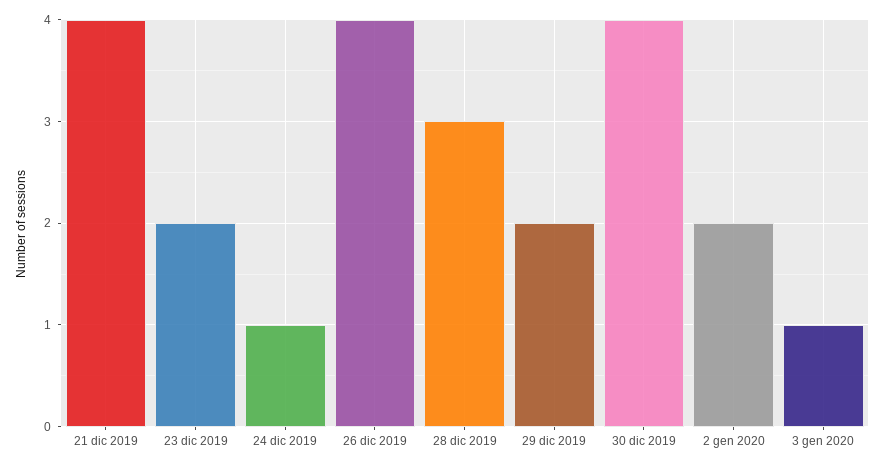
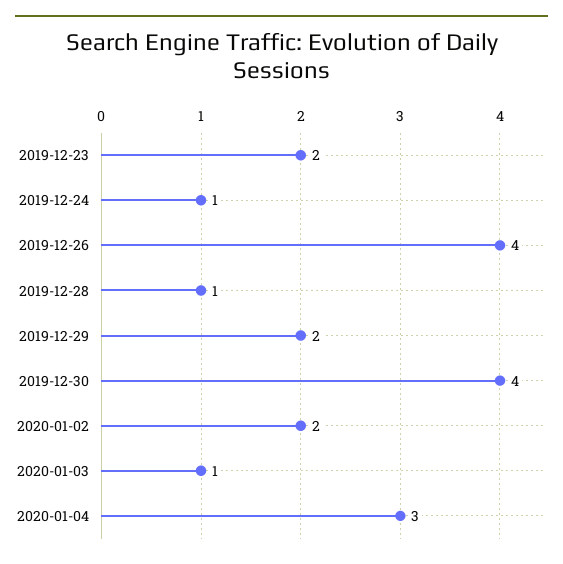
21 dic 2019: 4 -> none
28 dic 2019: 3 -> 1
2020-01-04: none -> 3

